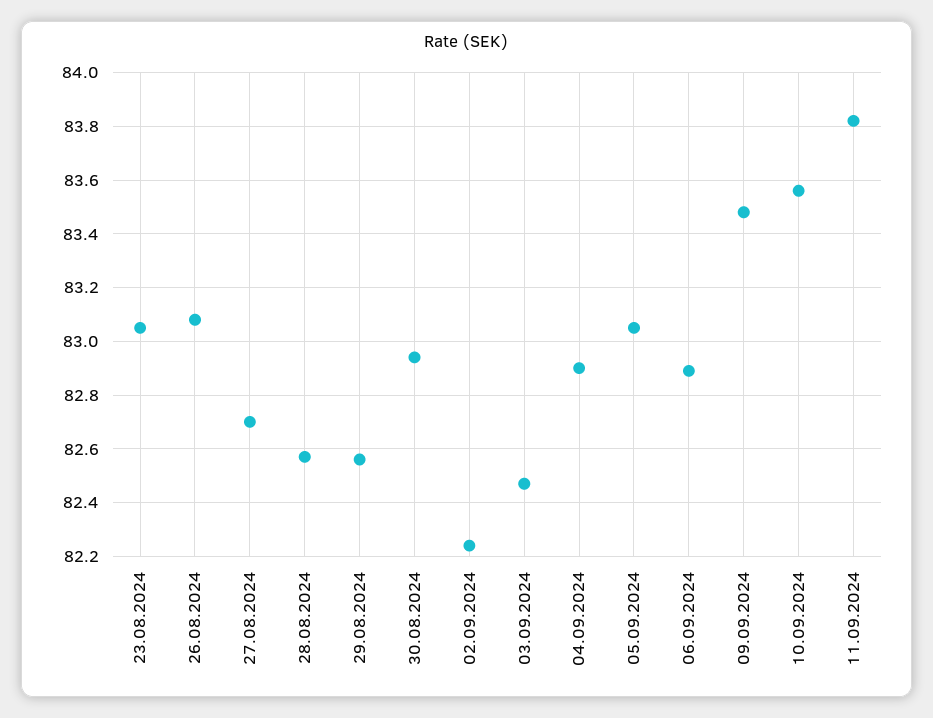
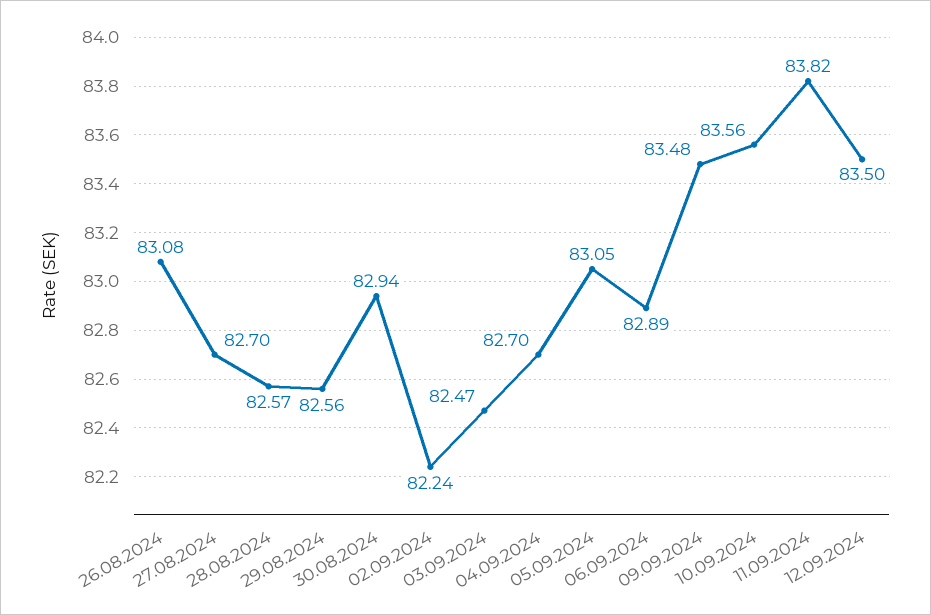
23.08.2024: 83.05 -> none
04.09.2024: 82.9 -> 82.7
12.09.2024: none -> 83.5

